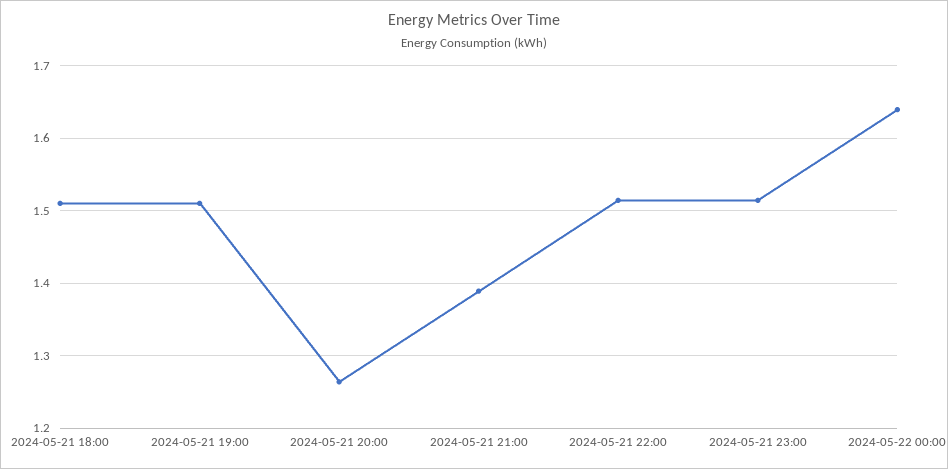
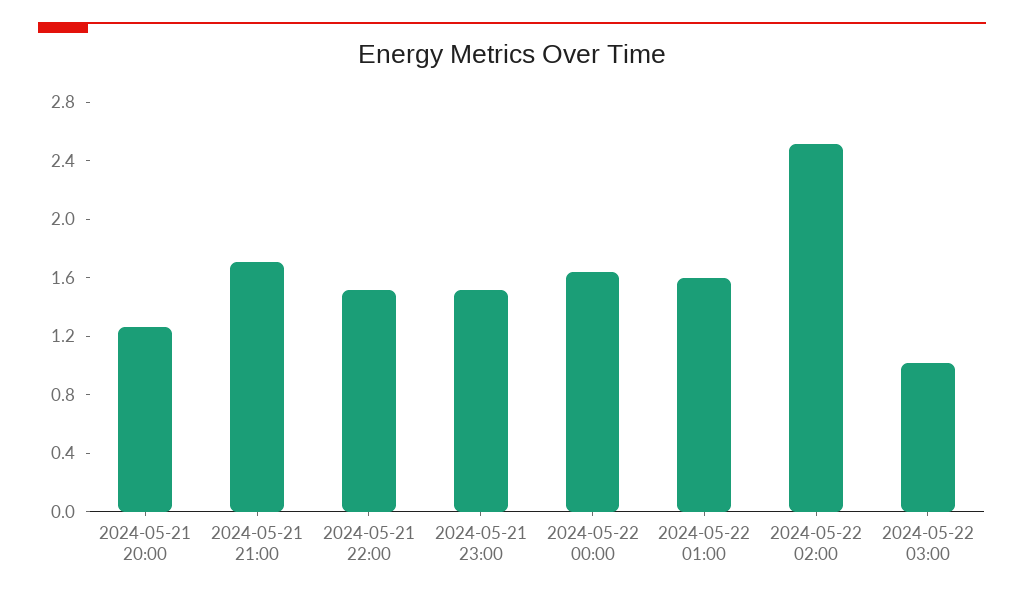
2024-05-21 18:00: 1.51 -> none
2024-05-21 19:00: 1.51 -> none
2024-05-21 21:00: 1.39 -> 1.7
2024-05-22 01:00: none -> 1.6
2024-05-22 02:00: none -> 2.5
2024-05-22 03:00: none -> 1

